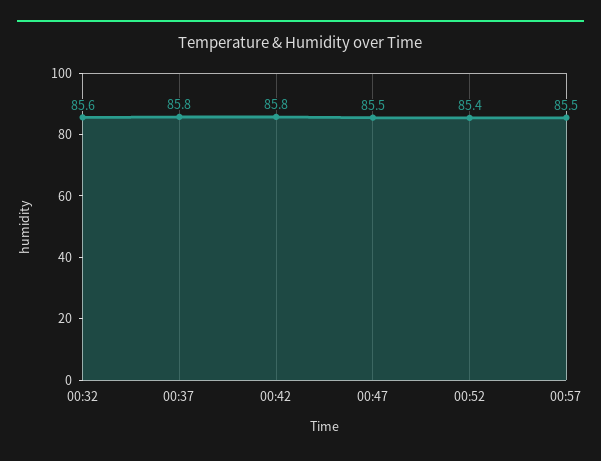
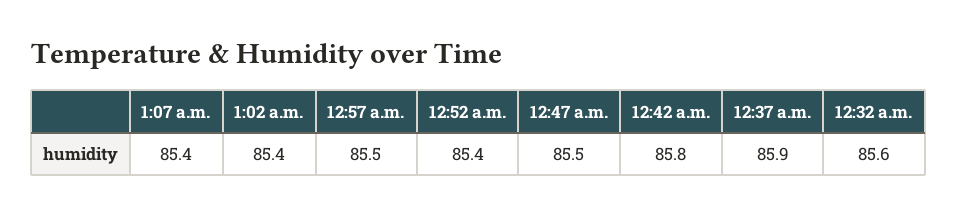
00:37: 85.8 -> 85.9
1:07 a.m.: none -> 85.4
1:02 a.m.: none -> 85.4

